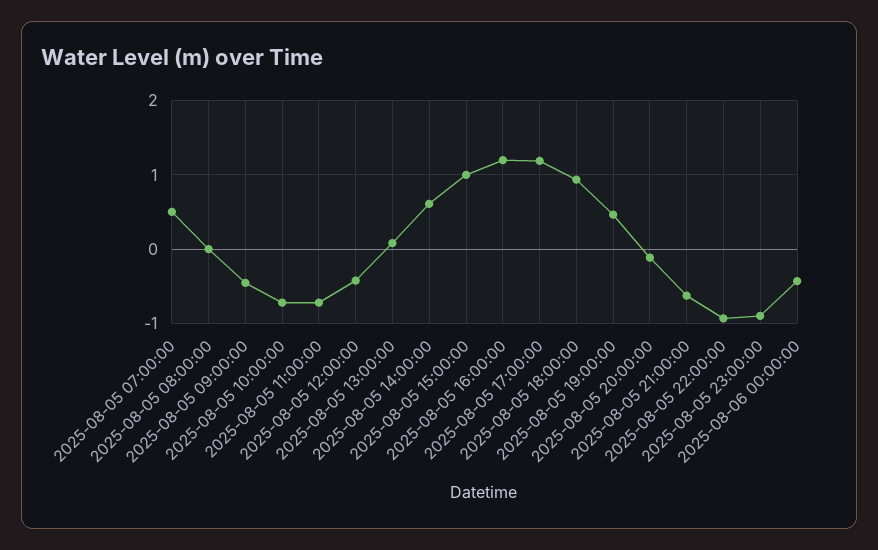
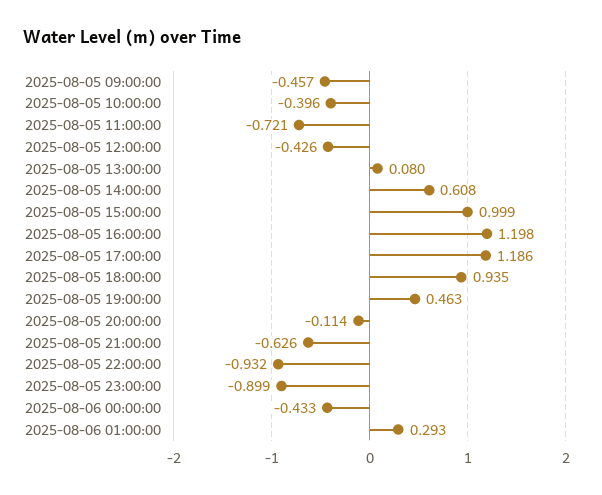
2025-08-05 07:00:00: 0.5 -> none
2025-08-05 08:00:00: 0 -> none
2025-08-05 10:00:00: -0.7 -> -0.396
2025-08-06 01:00:00: none -> 0.293

